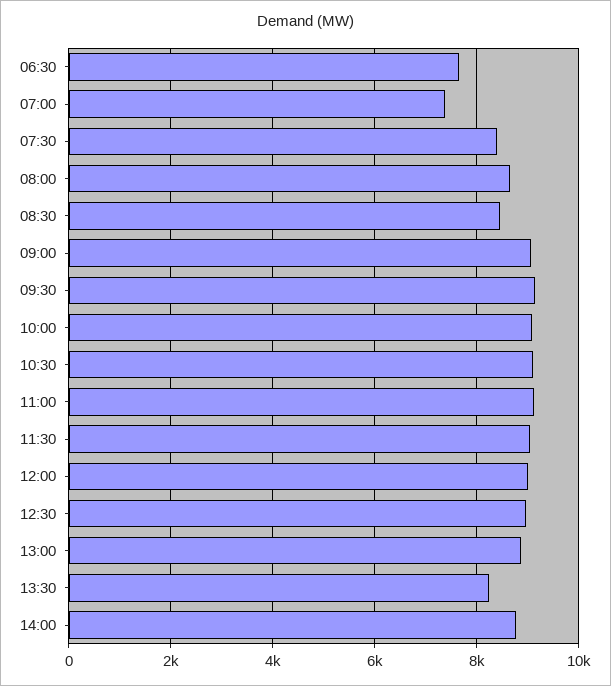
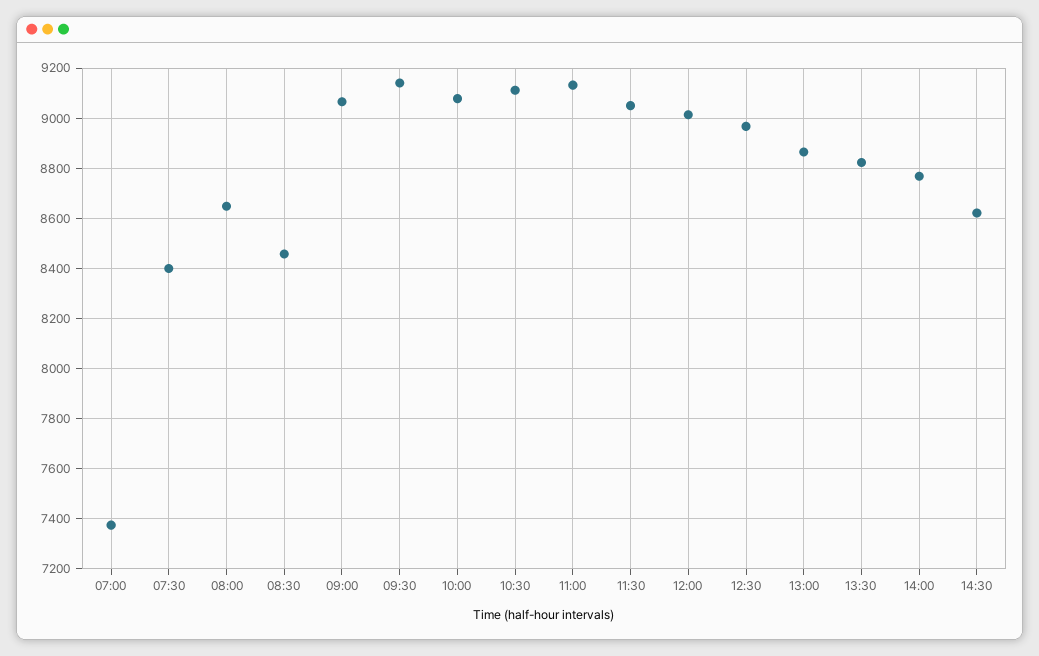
06:30: 7600 -> none
13:30: 8200 -> 8825
14:30: none -> 8625

